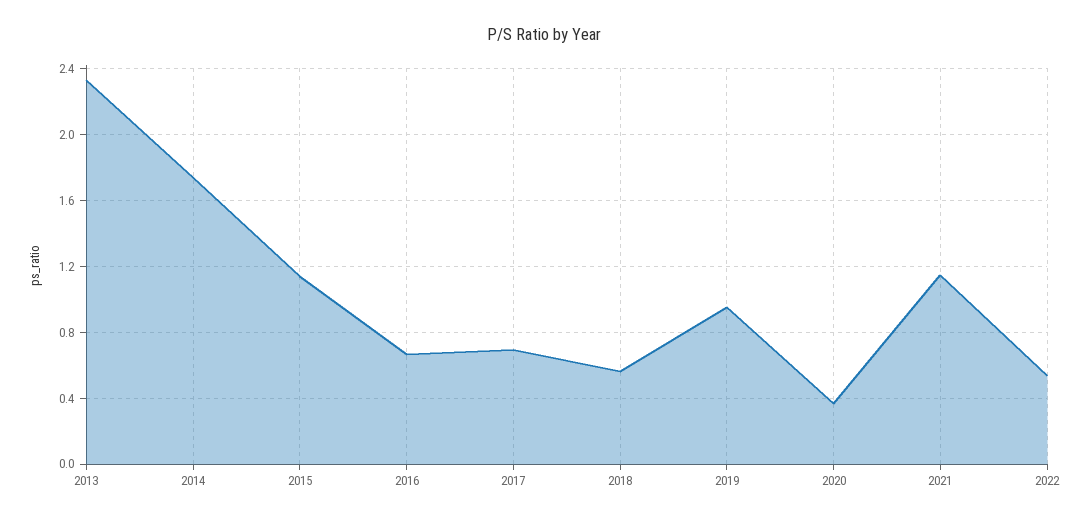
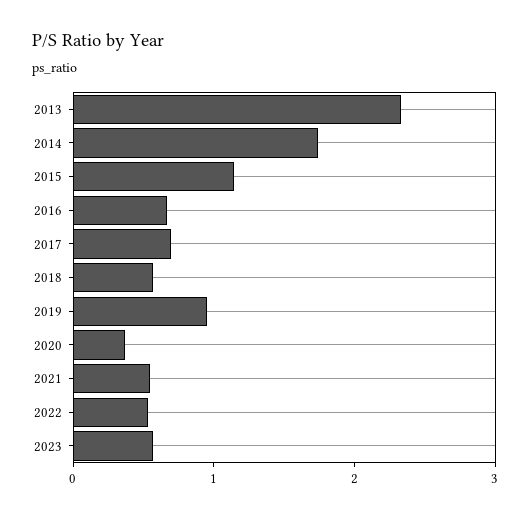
2021: 1.15 -> 0.6
2023: none -> 0.6

